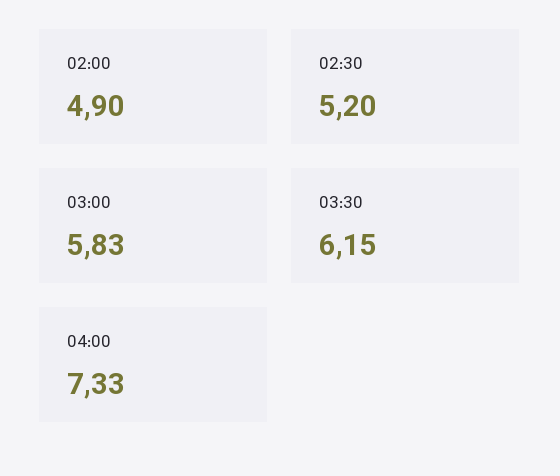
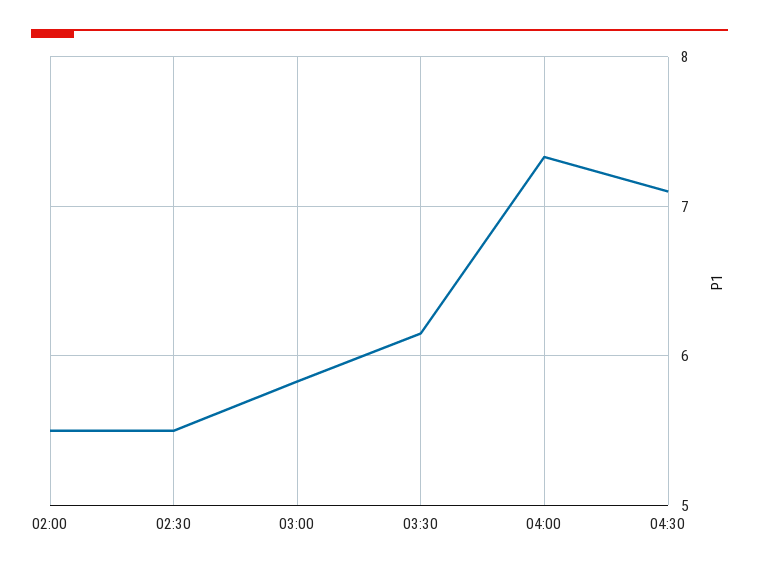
02:00: 4.9 -> 5.5
02:30: 5.2 -> 5.5
04:30: none -> 7.1

